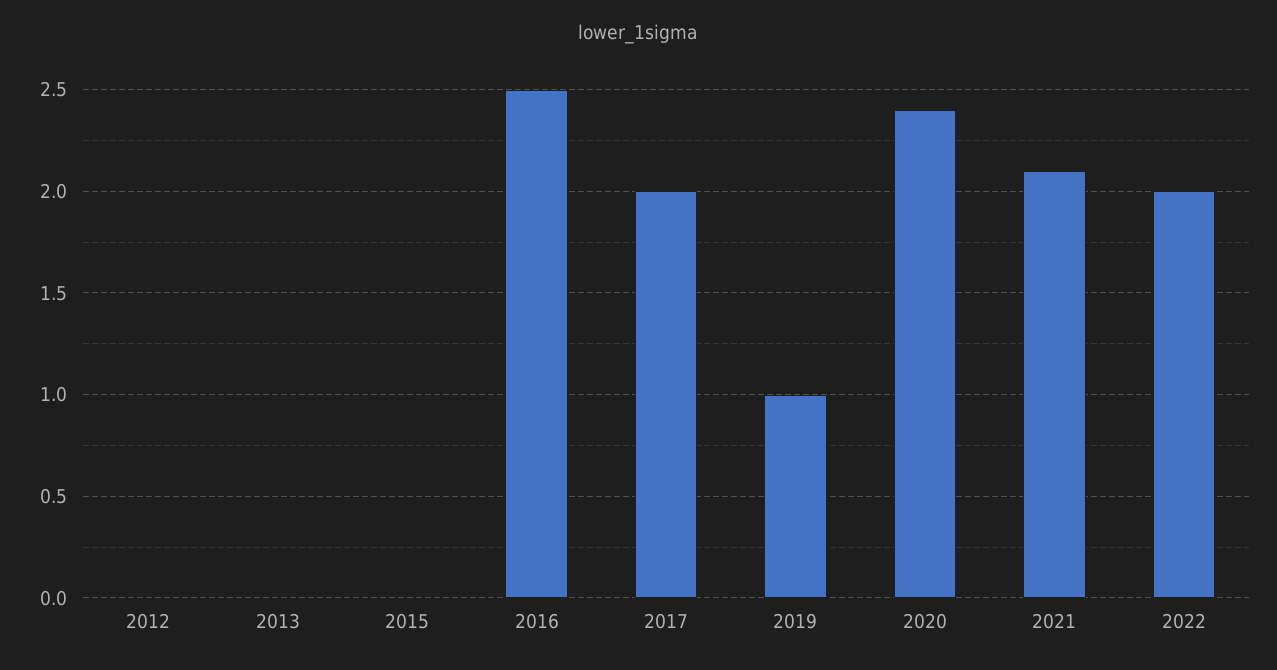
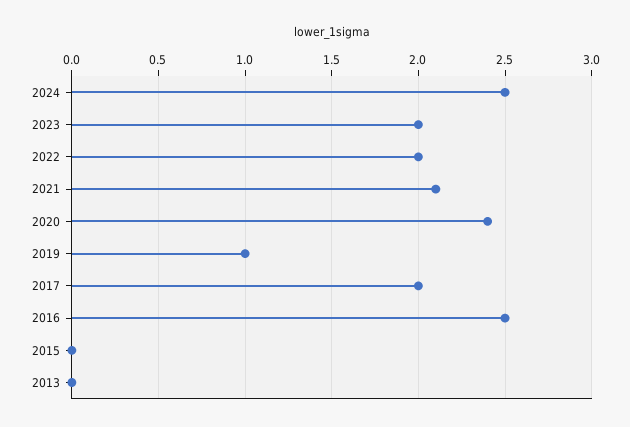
2012: 0 -> none
2024: none -> 2.5
2023: none -> 2

